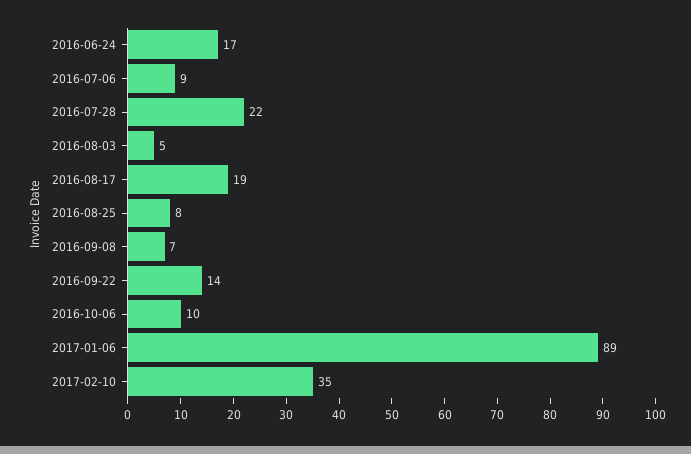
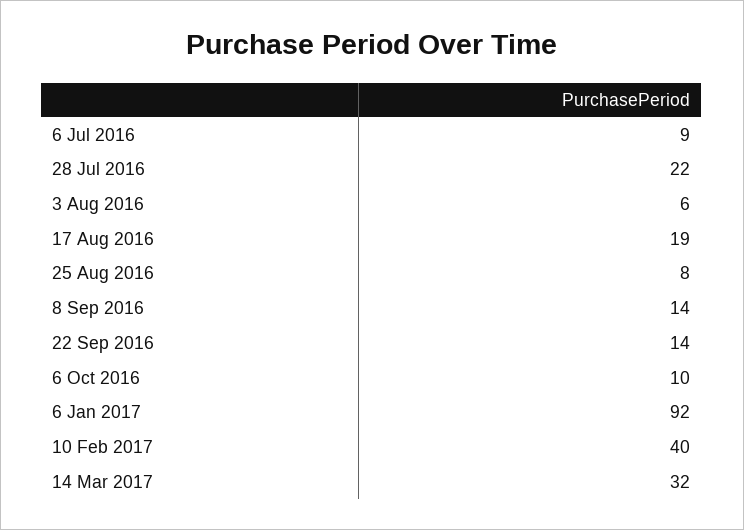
2016-06-24: 17 -> none
2016-08-03: 5 -> 6
2016-09-08: 7 -> 14
2017-01-06: 89 -> 92
2017-02-10: 35 -> 40
14 Mar 2017: none -> 32

